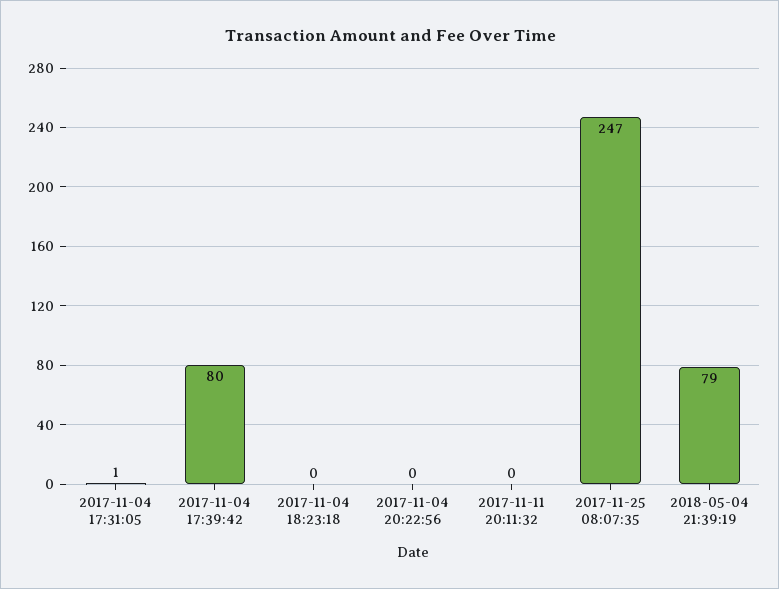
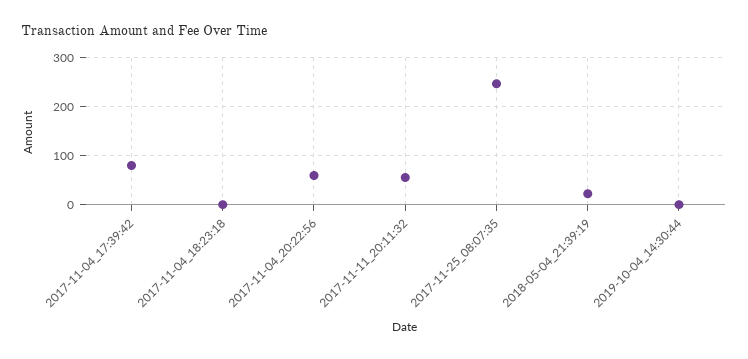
2017-11-04 17:31:05: 1 -> none
2017-11-04 20:22:56: 0 -> 60
2017-11-11 20:11:32: 0 -> 60
2018-05-04 21:39:19: 79 -> 20
2019-10-04_14:30:44: none -> 0

